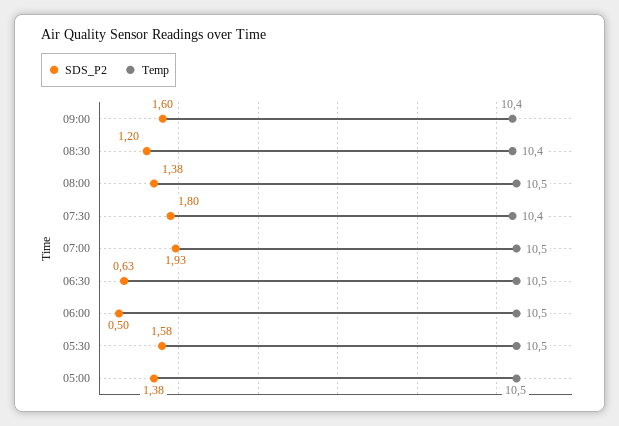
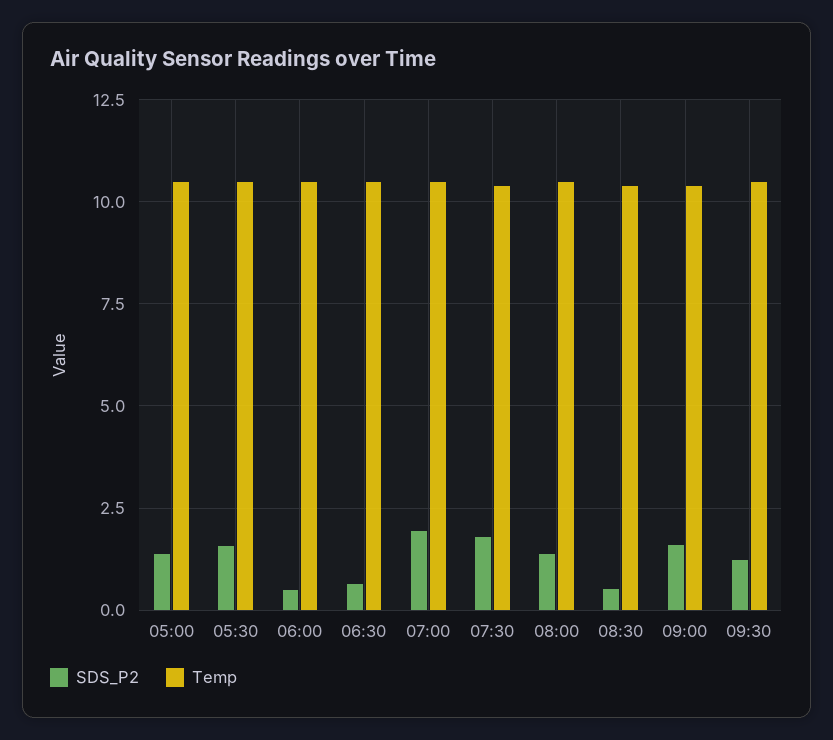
SDS_P2, 08:30: 1.2 -> 0.5
SDS_P2, 09:30: none -> 1.25
Temp, 09:30: none -> 10.5

